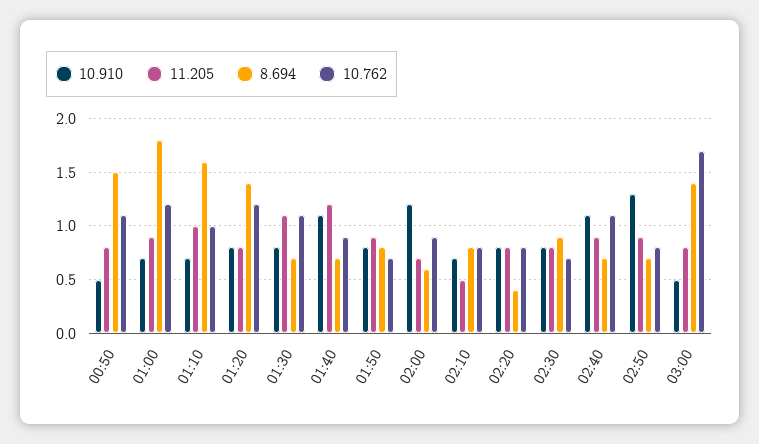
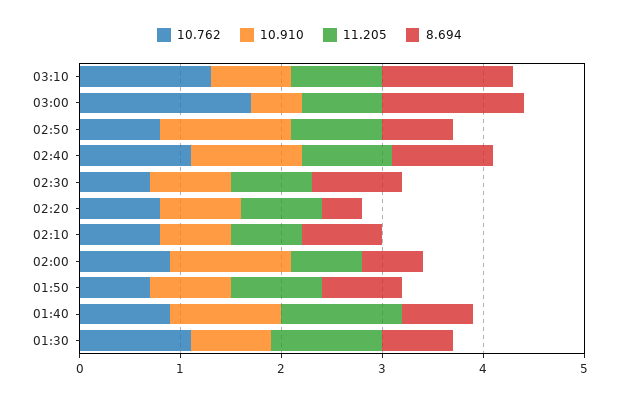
10.910, 00:50: 0.5 -> none
11.205, 00:50: 0.8 -> none
8.694, 00:50: 1.5 -> none
10.762, 00:50: 1.1 -> none
10.910, 01:00: 0.7 -> none
11.205, 01:00: 0.9 -> none
8.694, 01:00: 1.8 -> none
10.762, 01:00: 1.2 -> none
10.910, 01:10: 0.7 -> none
11.205, 01:10: 1 -> none
8.694, 01:10: 1.6 -> none
10.762, 01:10: 1 -> none
10.910, 01:20: 0.8 -> none
11.205, 01:20: 0.8 -> none
8.694, 01:20: 1.4 -> none
10.762, 01:20: 1.2 -> none
11.205, 02:10: 0.5 -> 0.7
8.694, 02:40: 0.7 -> 1
10.762, 03:10: none -> 1.3
10.910, 03:10: none -> 0.8
11.205, 03:10: none -> 0.9
8.694, 03:10: none -> 1.3

